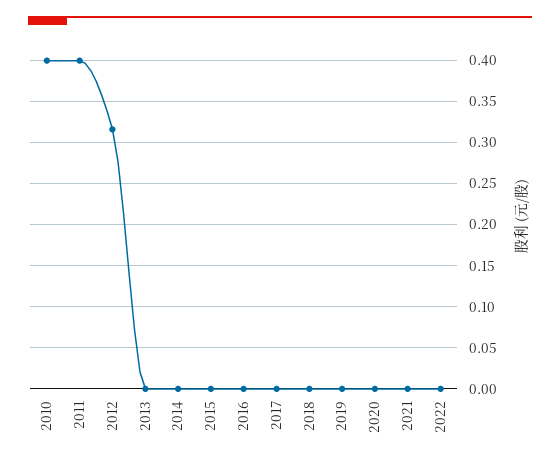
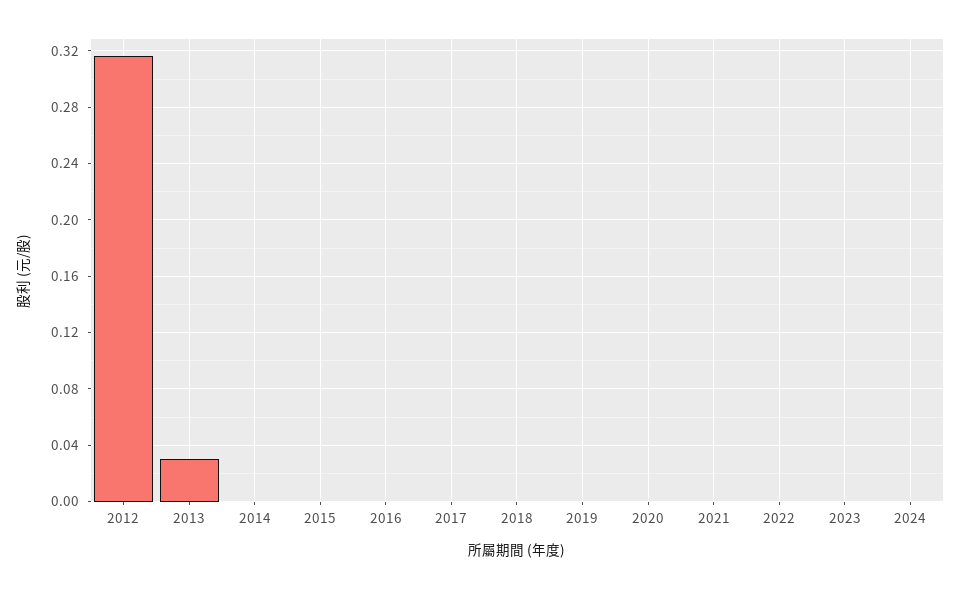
2010: 0.4 -> none
2011: 0.4 -> none
2013: 0 -> 0.03
2023: none -> 0
2024: none -> 0

